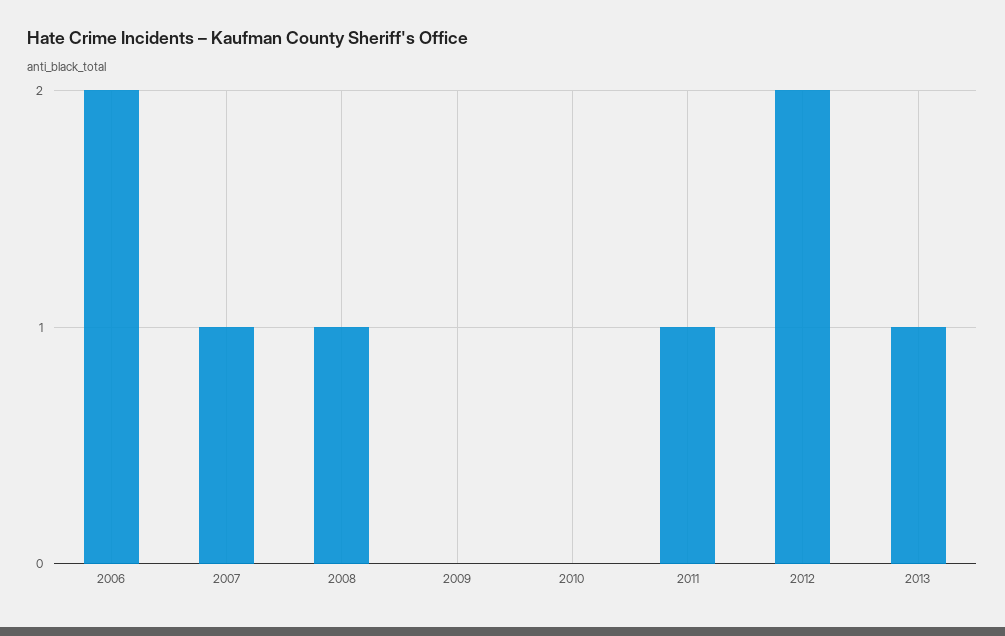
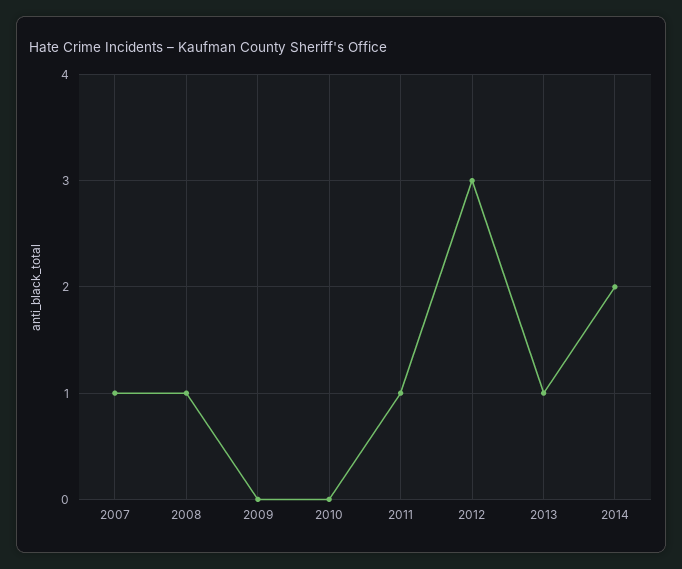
2006: 2 -> none
2012: 2 -> 3
2014: none -> 2

